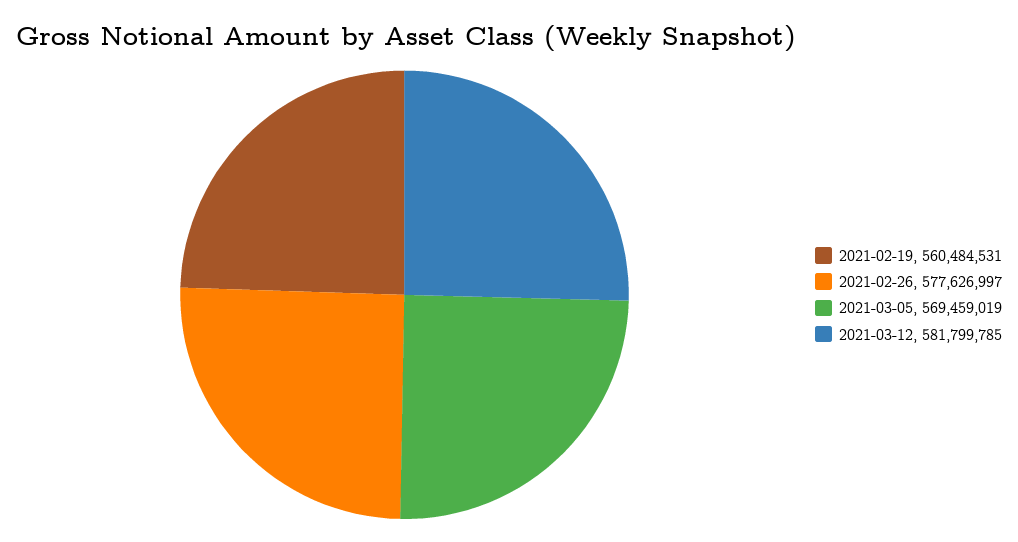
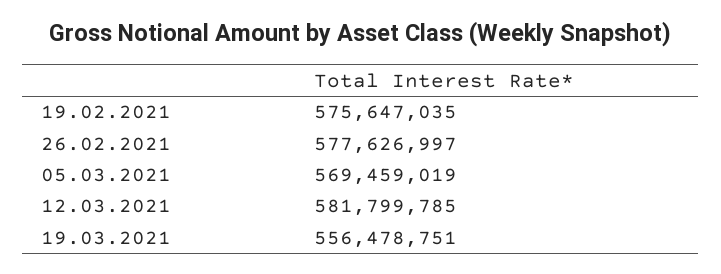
2021-02-19: 560484531 -> 575647035
19.03.2021: none -> 556478751

